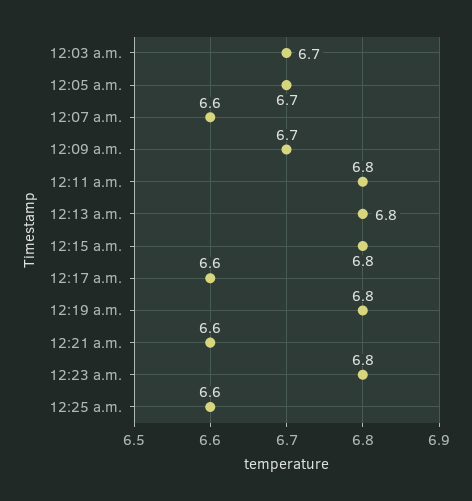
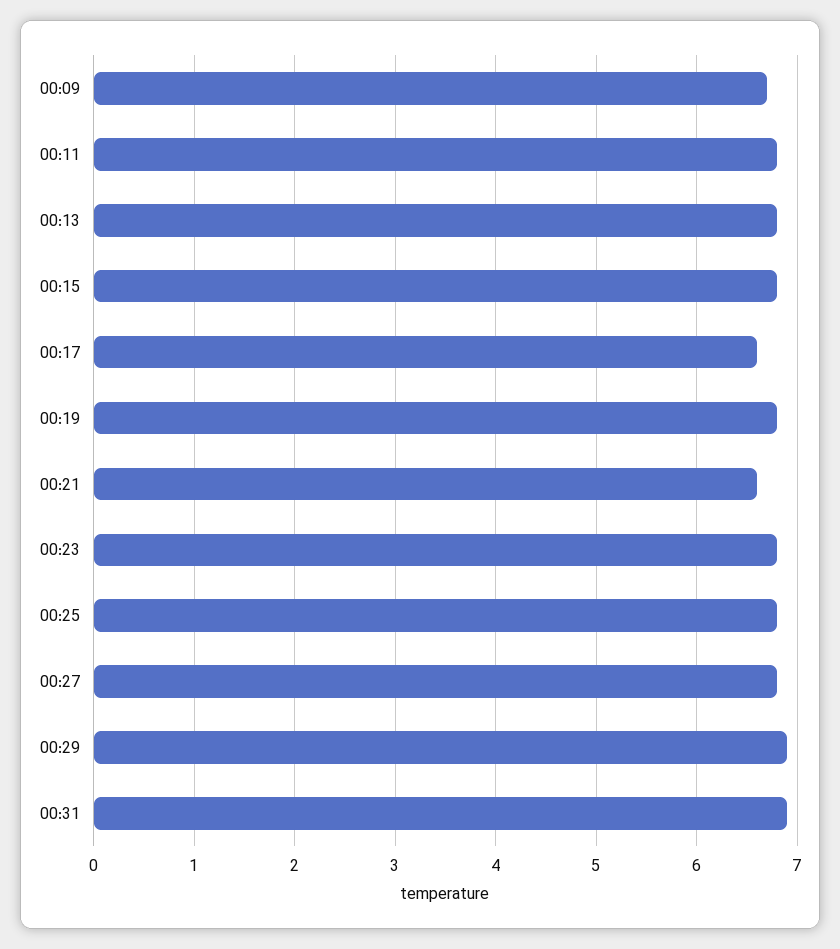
12:03 a.m.: 6.7 -> none
12:05 a.m.: 6.7 -> none
12:07 a.m.: 6.6 -> none
12:25 a.m.: 6.6 -> 6.8
00:27: none -> 6.8
00:29: none -> 6.9
00:31: none -> 6.9

